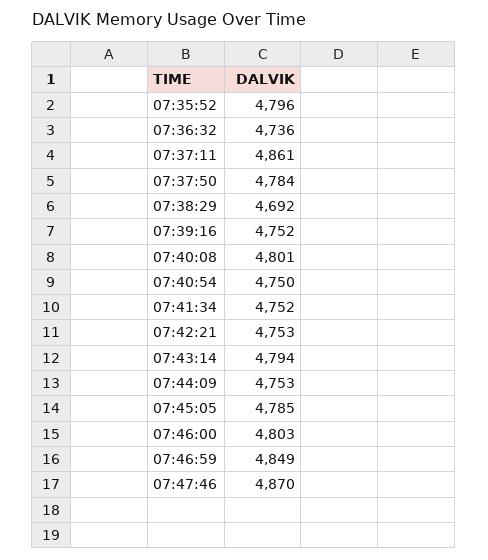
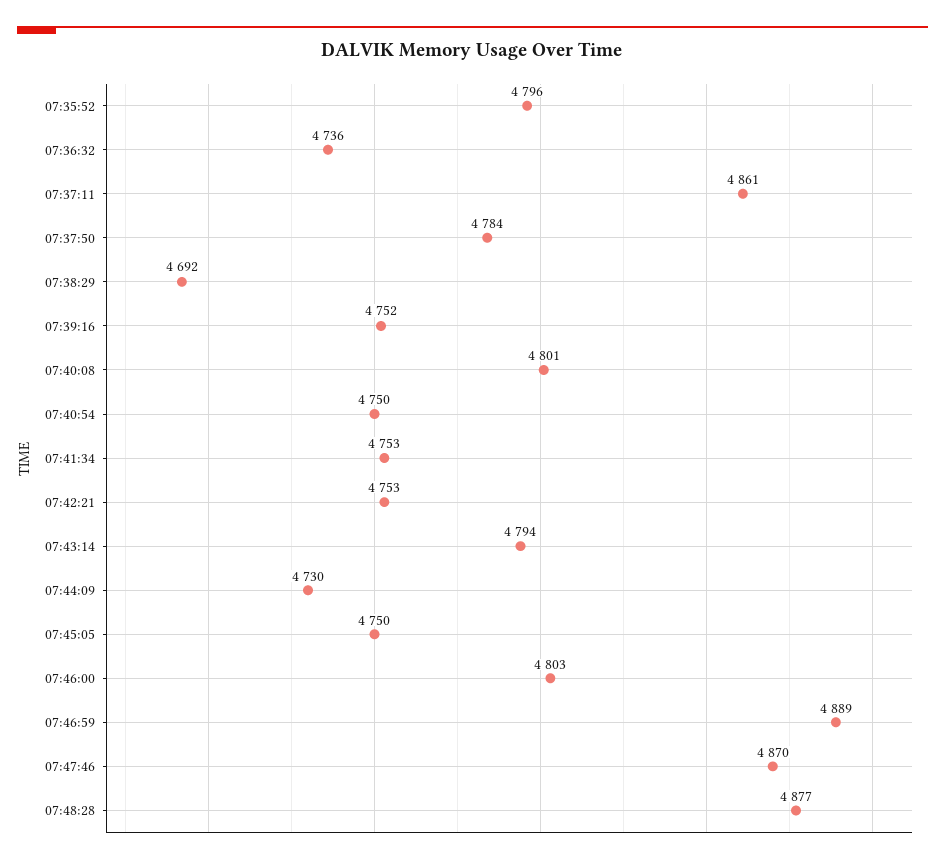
07:41:34: 4752 -> 4753
07:44:09: 4753 -> 4730
07:45:05: 4785 -> 4750
07:46:59: 4849 -> 4889
07:48:28: none -> 4877

